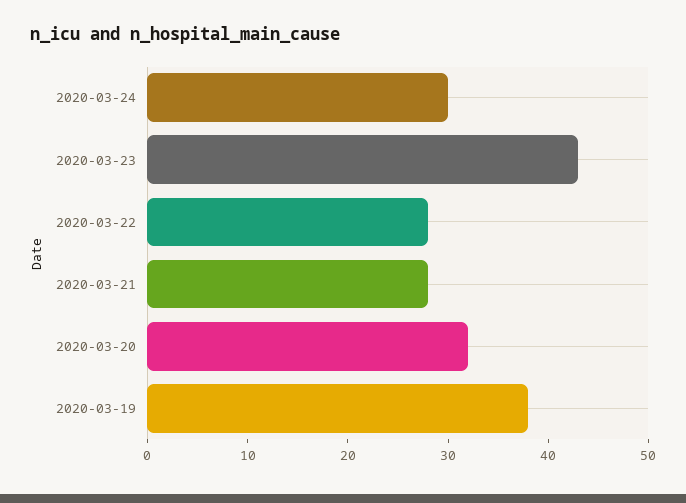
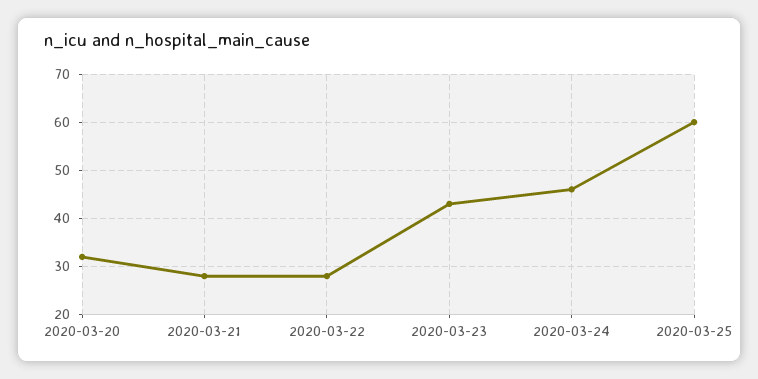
2020-03-24: 30 -> 45
2020-03-19: 38 -> none
2020-03-25: none -> 60

